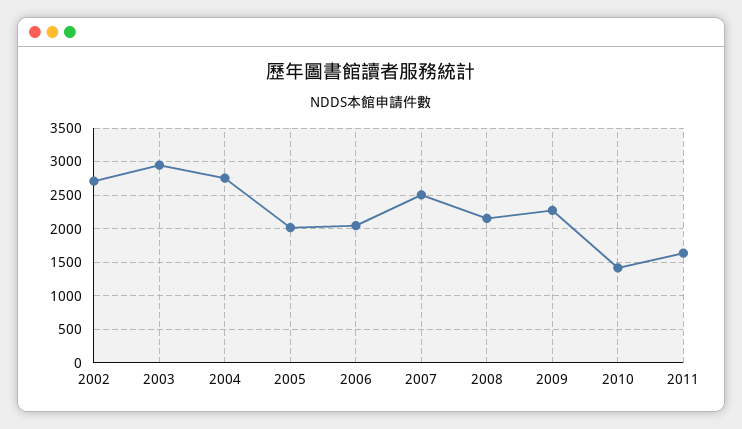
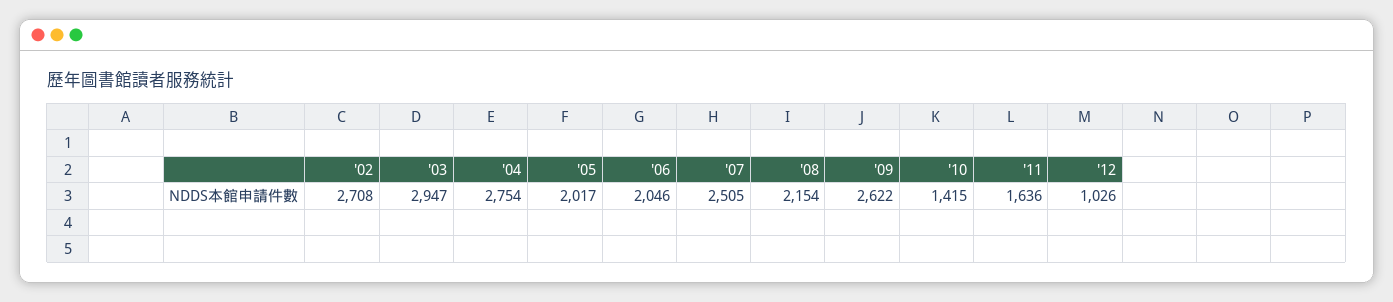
2009: 2300 -> 2622
'12: none -> 1026

